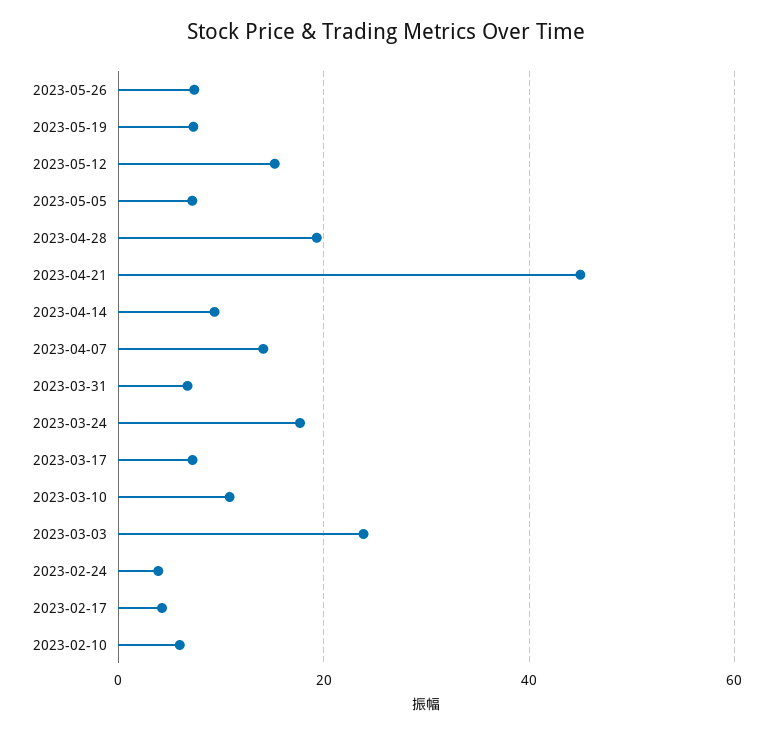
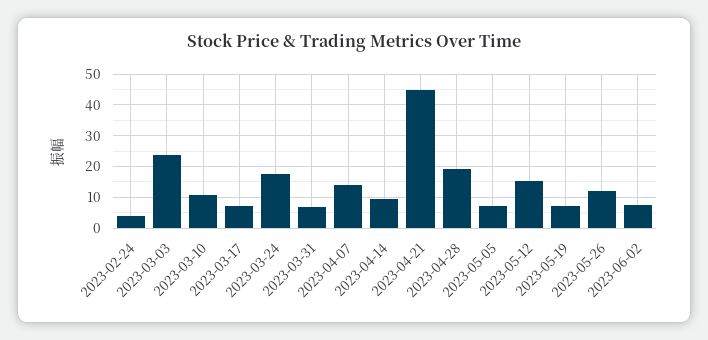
2023-05-26: 8 -> 12
2023-02-17: 4 -> none
2023-02-10: 6 -> none
2023-06-02: none -> 8

